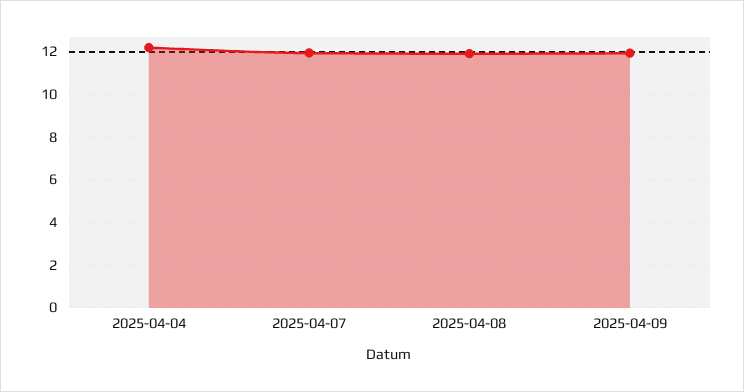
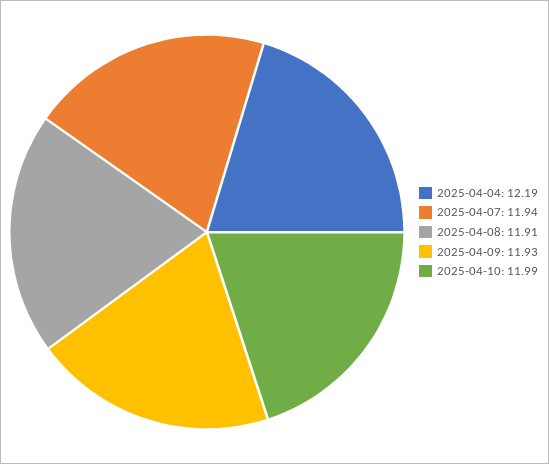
2025-04-10: none -> 11.99

